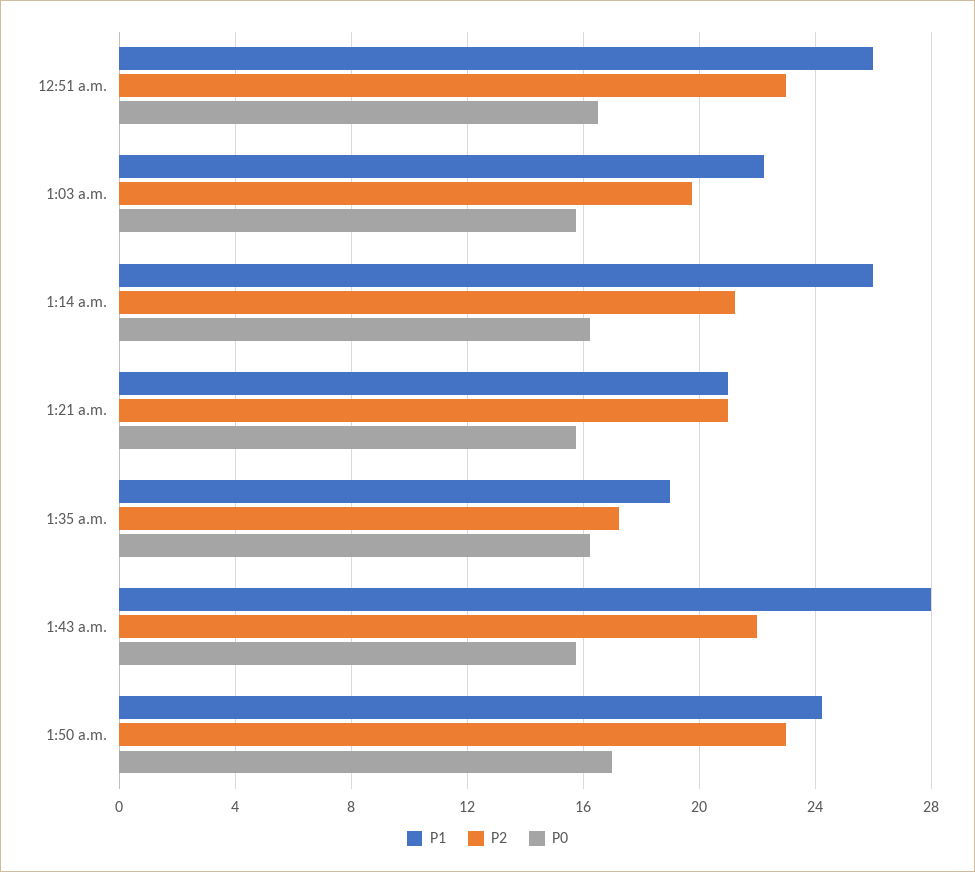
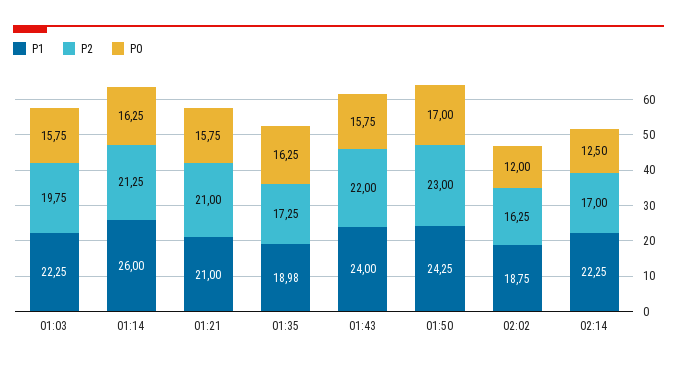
P1, 12:51 a.m.: 26 -> none
P2, 12:51 a.m.: 23 -> none
P0, 12:51 a.m.: 16.5 -> none
P1, 1:43 a.m.: 28 -> 24
P1, 02:02: none -> 18.75
P2, 02:02: none -> 16.25
P0, 02:02: none -> 12
P1, 02:14: none -> 22.25
P2, 02:14: none -> 17
P0, 02:14: none -> 12.5

